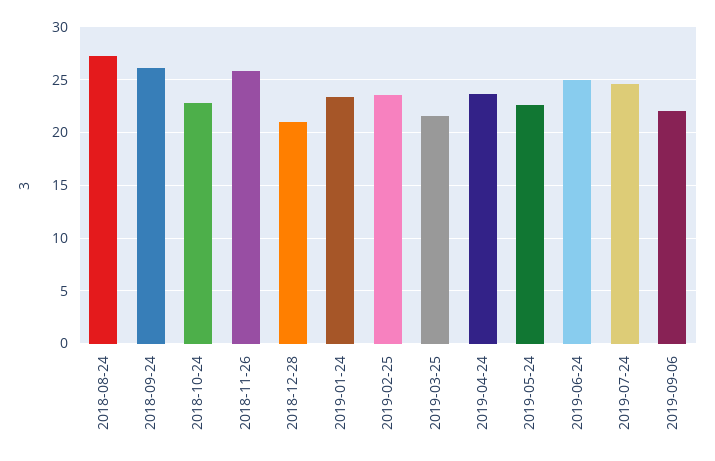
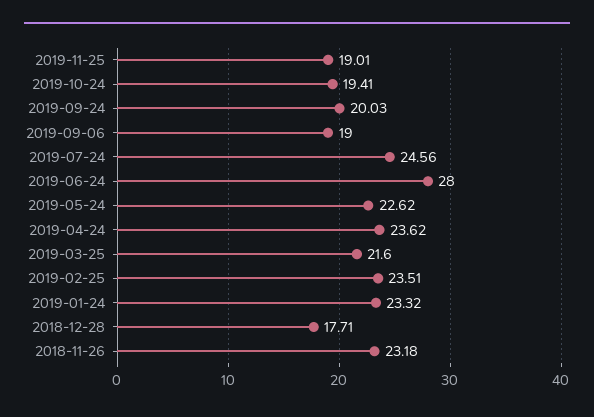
2018-08-24: 27 -> none
2018-09-24: 26 -> none
2018-10-24: 23 -> none
2018-11-26: 26 -> 23.18
2018-12-28: 21 -> 17.71
2019-06-24: 25 -> 28
2019-09-06: 22 -> 19
2019-11-25: none -> 19.01
2019-10-24: none -> 19.41
2019-09-24: none -> 20.03

